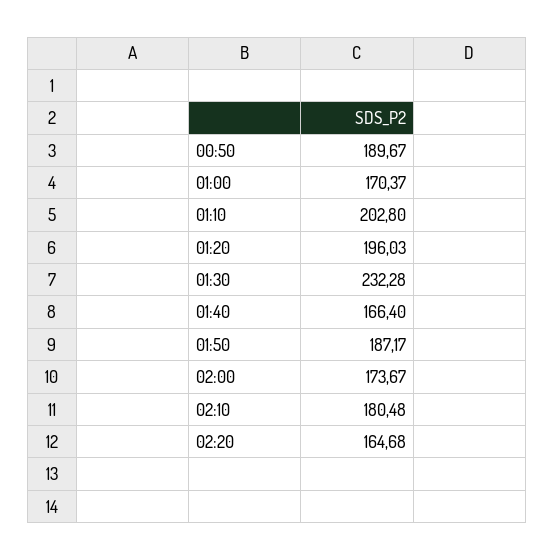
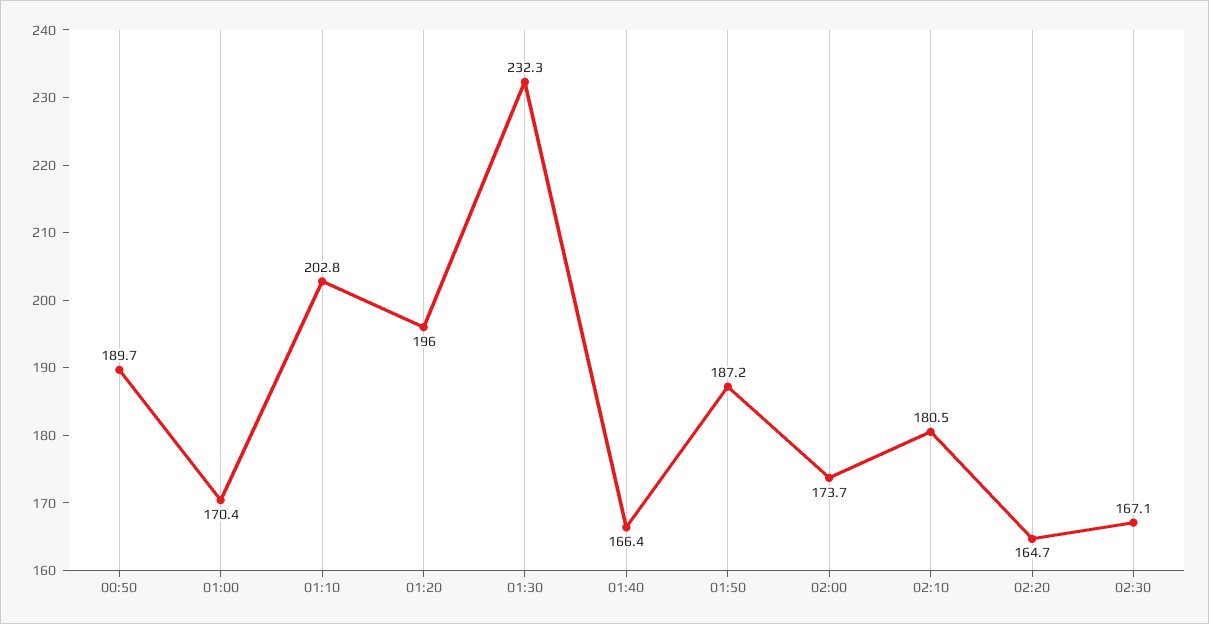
02:30: none -> 167.1

